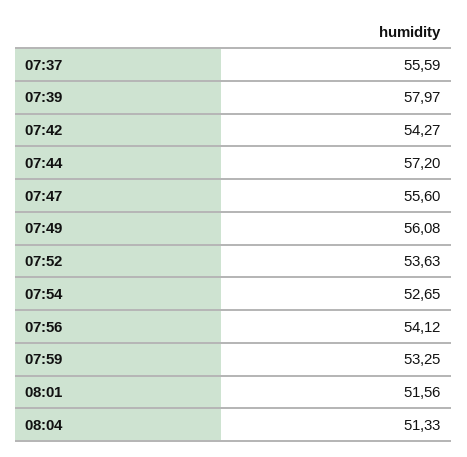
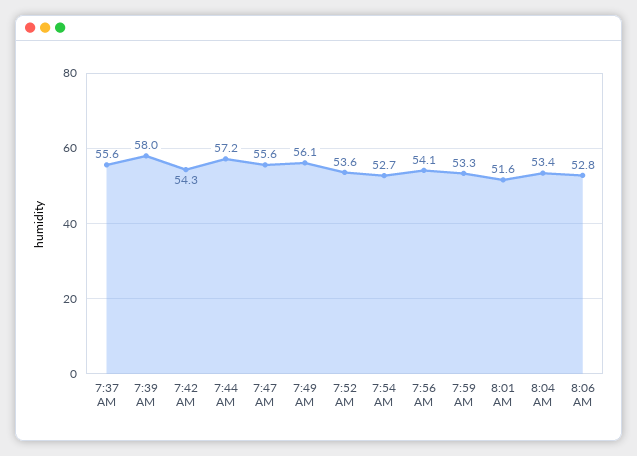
08:04: 51.33 -> 53.4
8:06 AM: none -> 52.8

